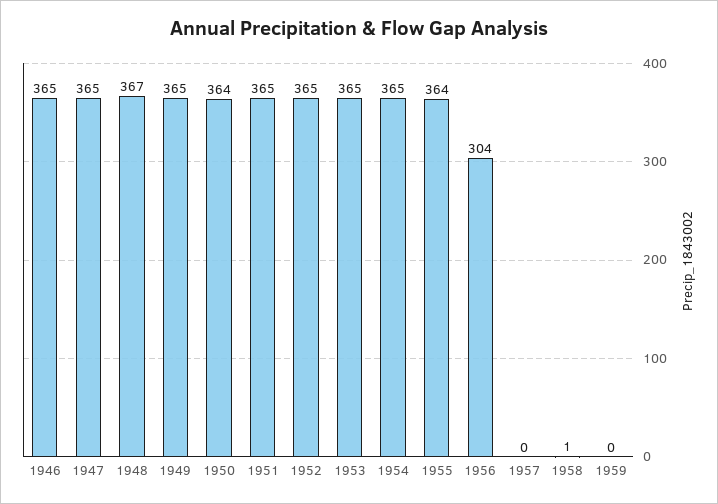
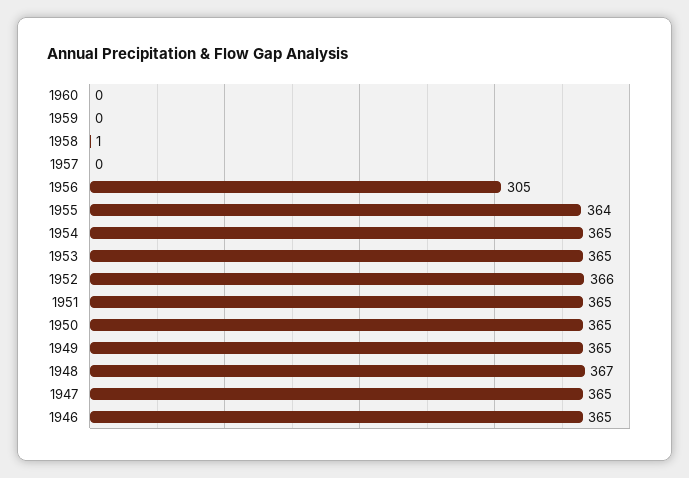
1950: 364 -> 365
1952: 365 -> 366
1956: 304 -> 305
1960: none -> 0

